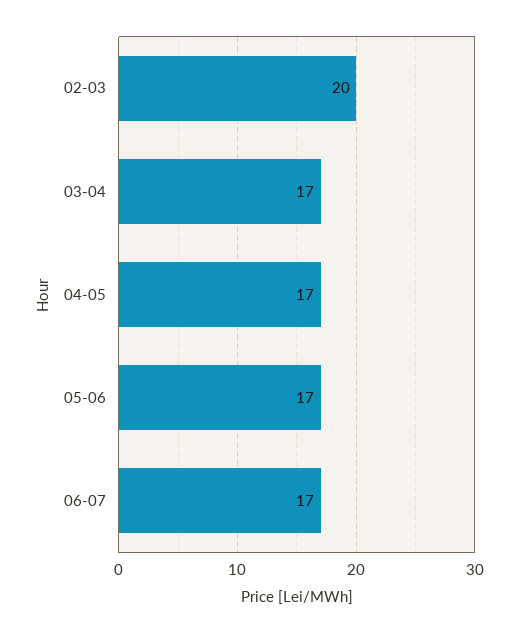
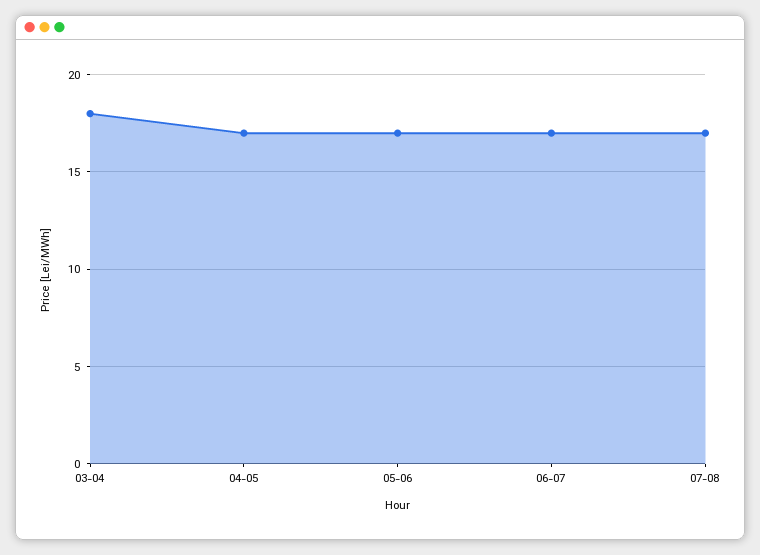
02-03: 20 -> none
03-04: 17 -> 18
07-08: none -> 17

